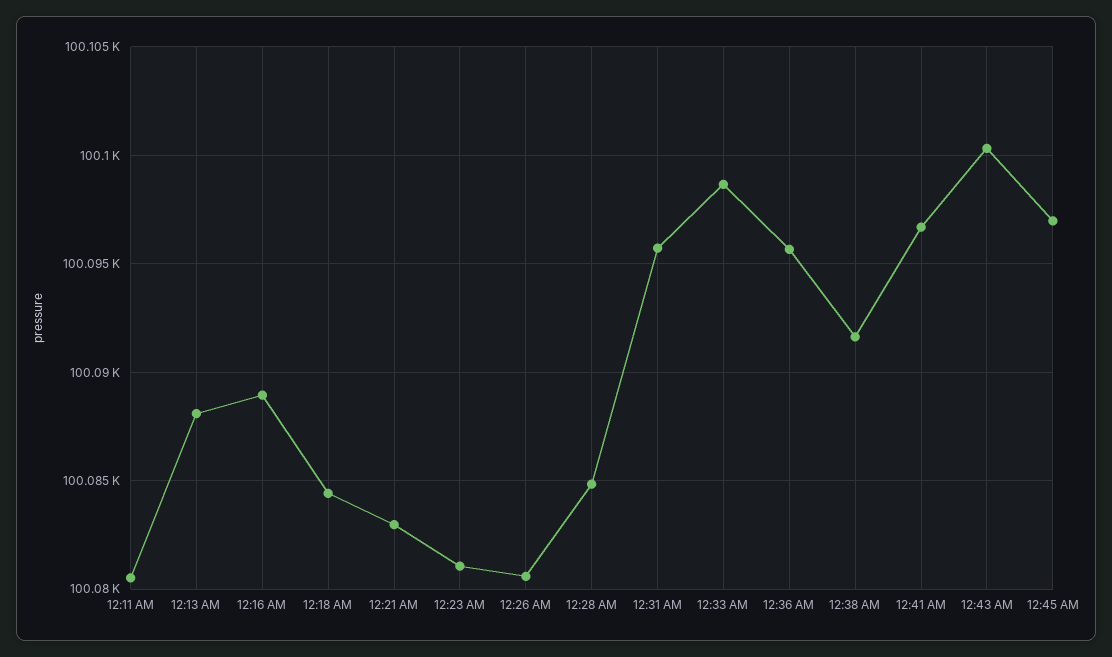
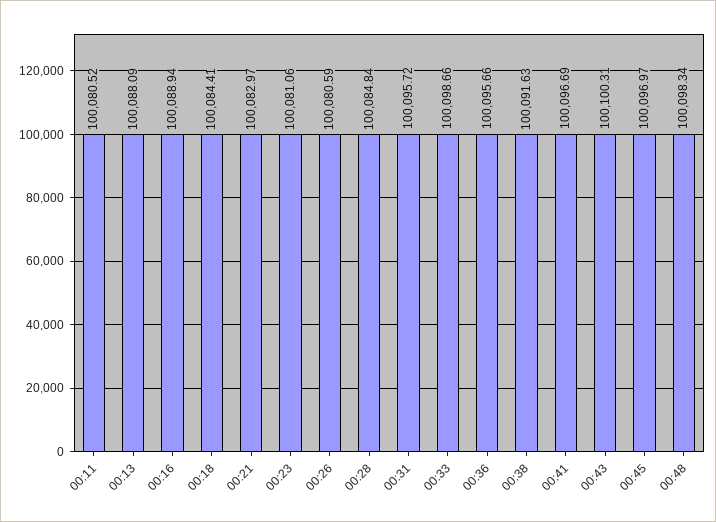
00:48: none -> 100098.34

